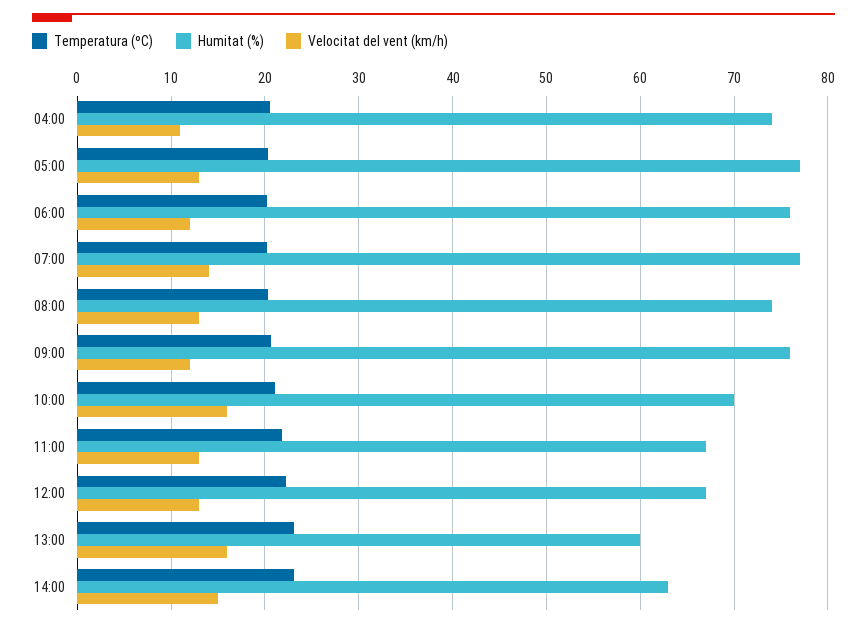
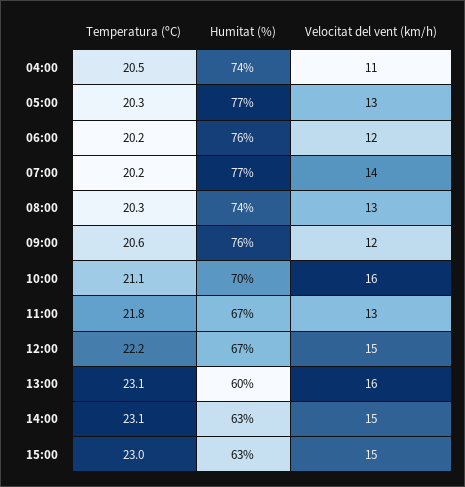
Velocitat del vent (km/h), 12:00: 13 -> 15
Temperatura (ºC), 15:00: none -> 23
Humitat (%), 15:00: none -> 63
Velocitat del vent (km/h), 15:00: none -> 15

